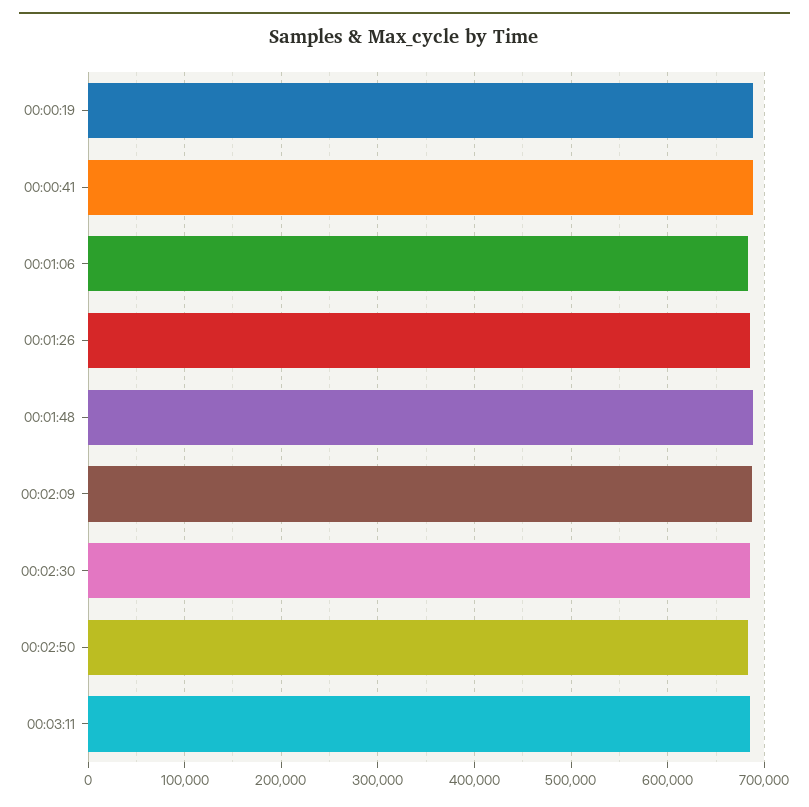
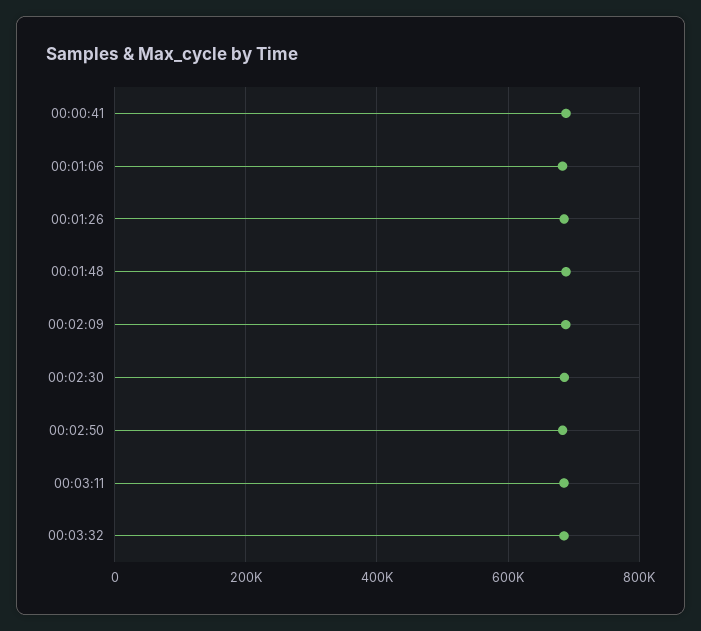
00:00:19: 690000 -> none
00:03:32: none -> 680000

